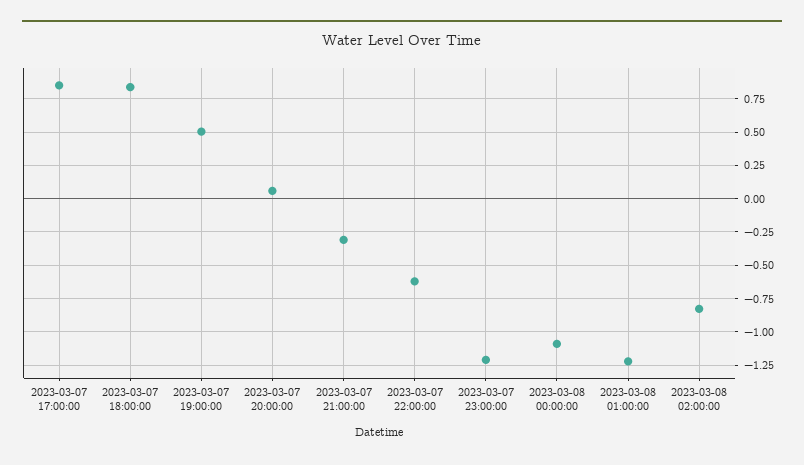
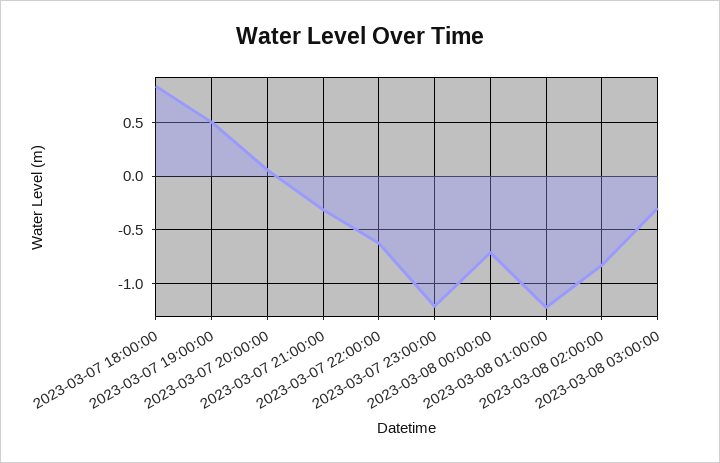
2023-03-07 17:00:00: 0.85 -> none
2023-03-08 00:00:00: -1.1 -> -0.7
2023-03-08 03:00:00: none -> -0.3

